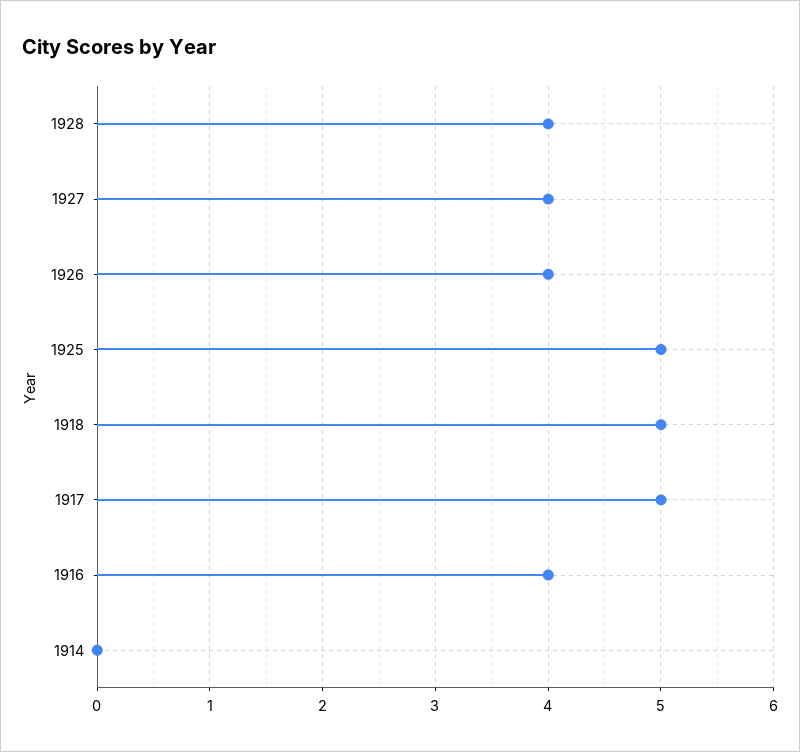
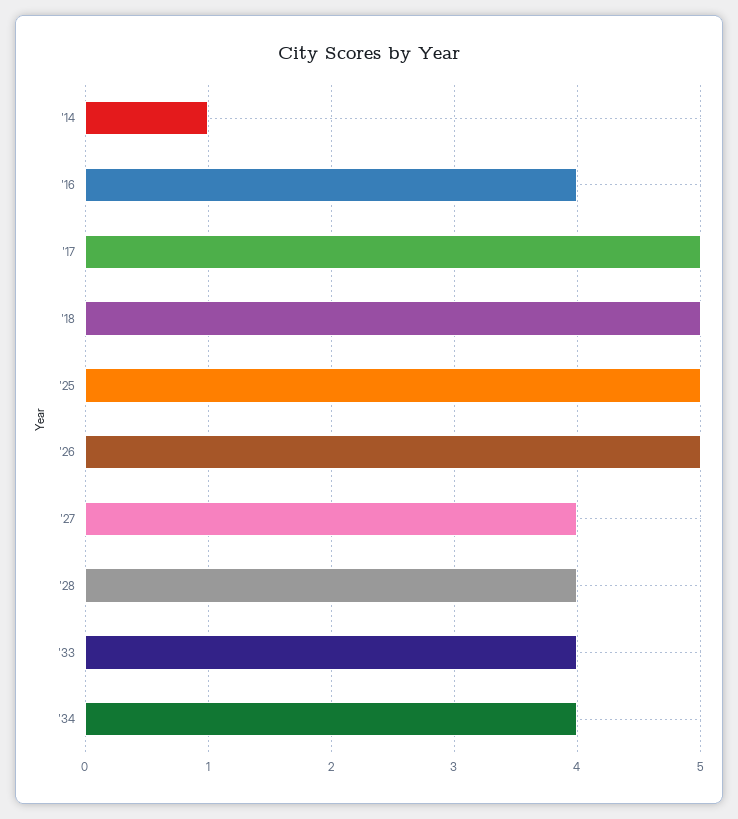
1926: 4 -> 5
1914: 0 -> 1
'33: none -> 4
'34: none -> 4

